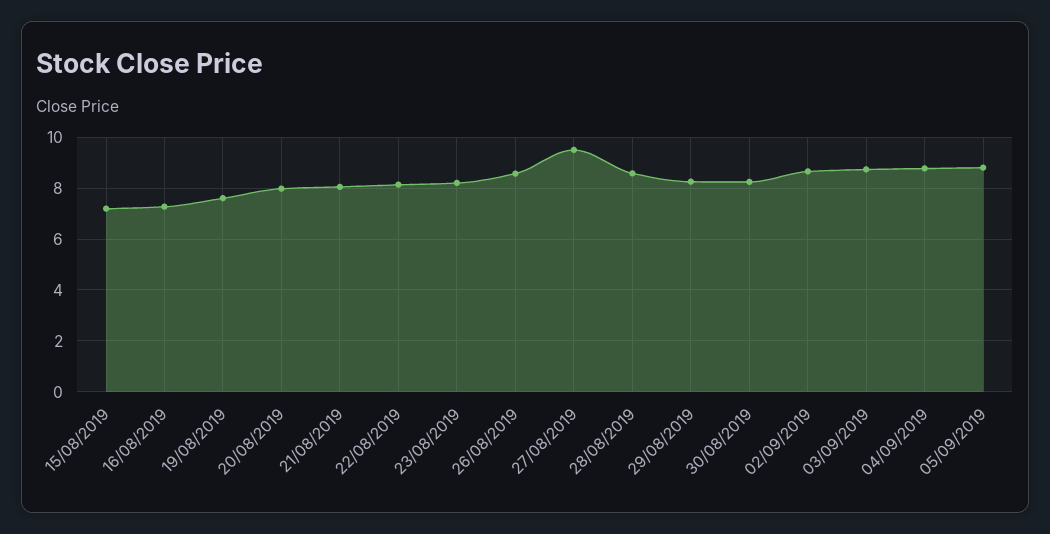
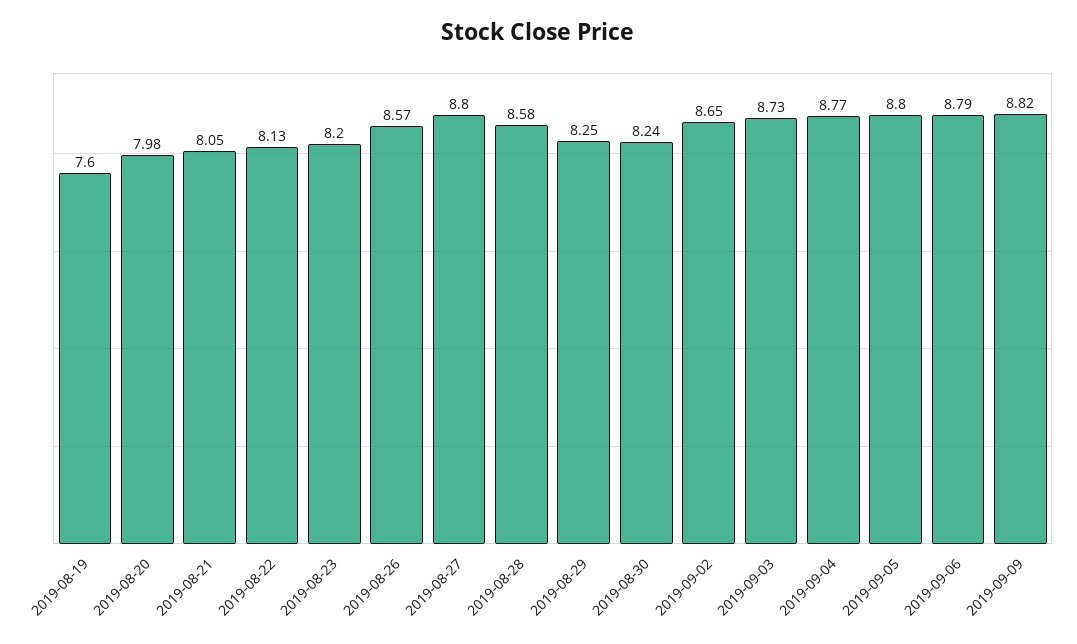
15/08/2019: 7.25 -> none
16/08/2019: 7.25 -> none
27/08/2019: 9.5 -> 8.8
2019-09-06: none -> 8.79
2019-09-09: none -> 8.82

